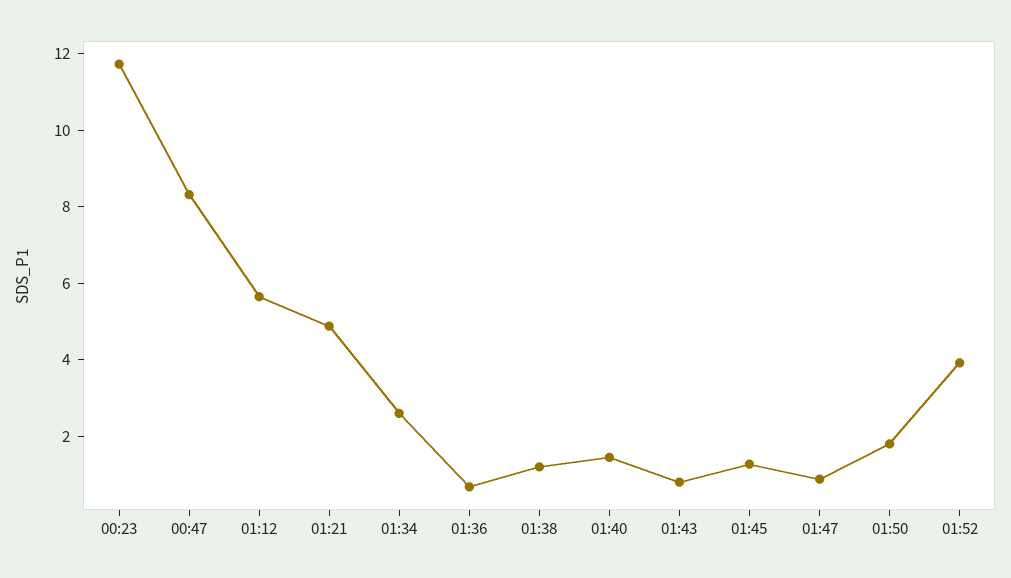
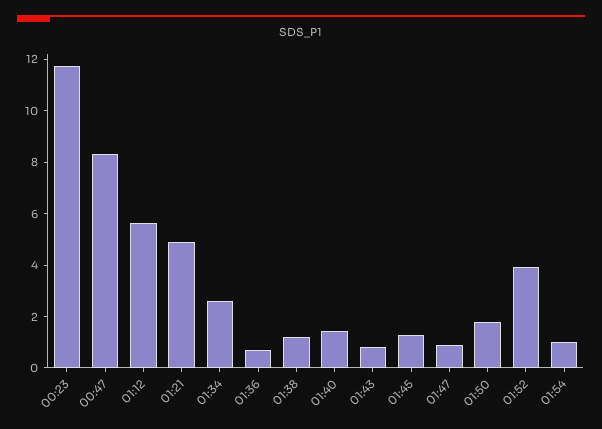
01:54: none -> 1

